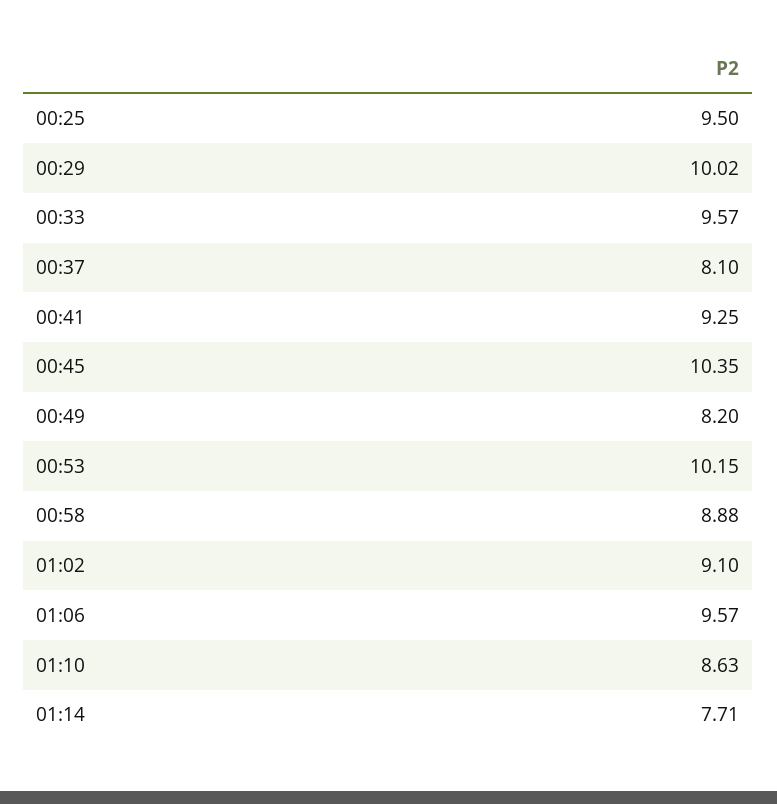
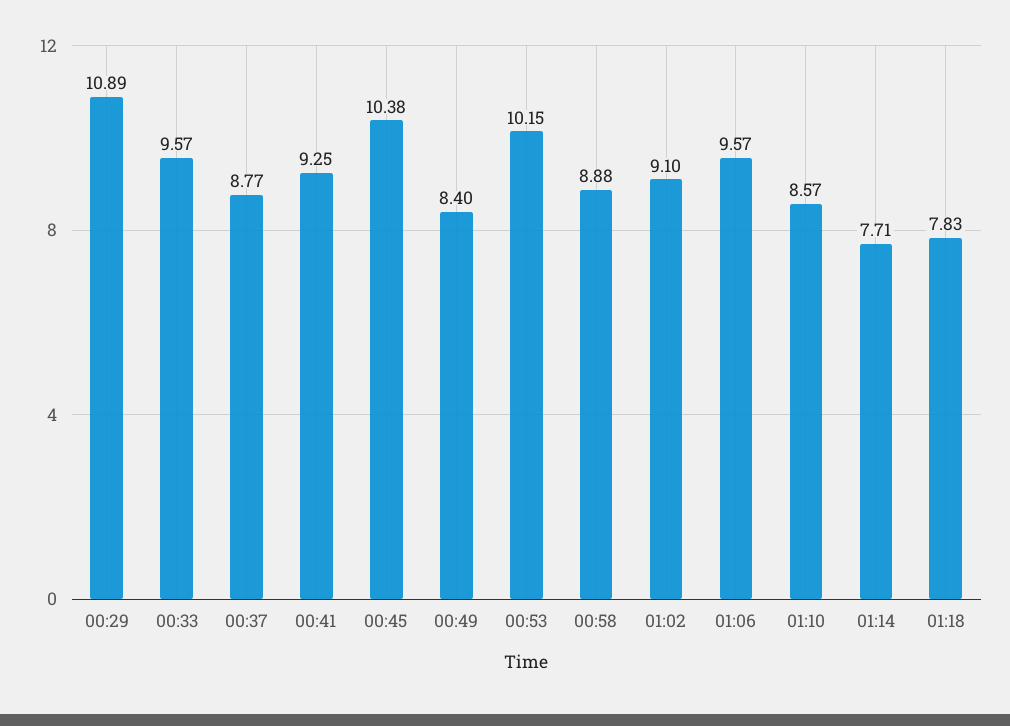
00:25: 9.5 -> none
00:29: 10.02 -> 10.89
00:37: 8.1 -> 8.77
00:45: 10.35 -> 10.38
00:49: 8.2 -> 8.4
01:10: 8.63 -> 8.57
01:18: none -> 7.83

